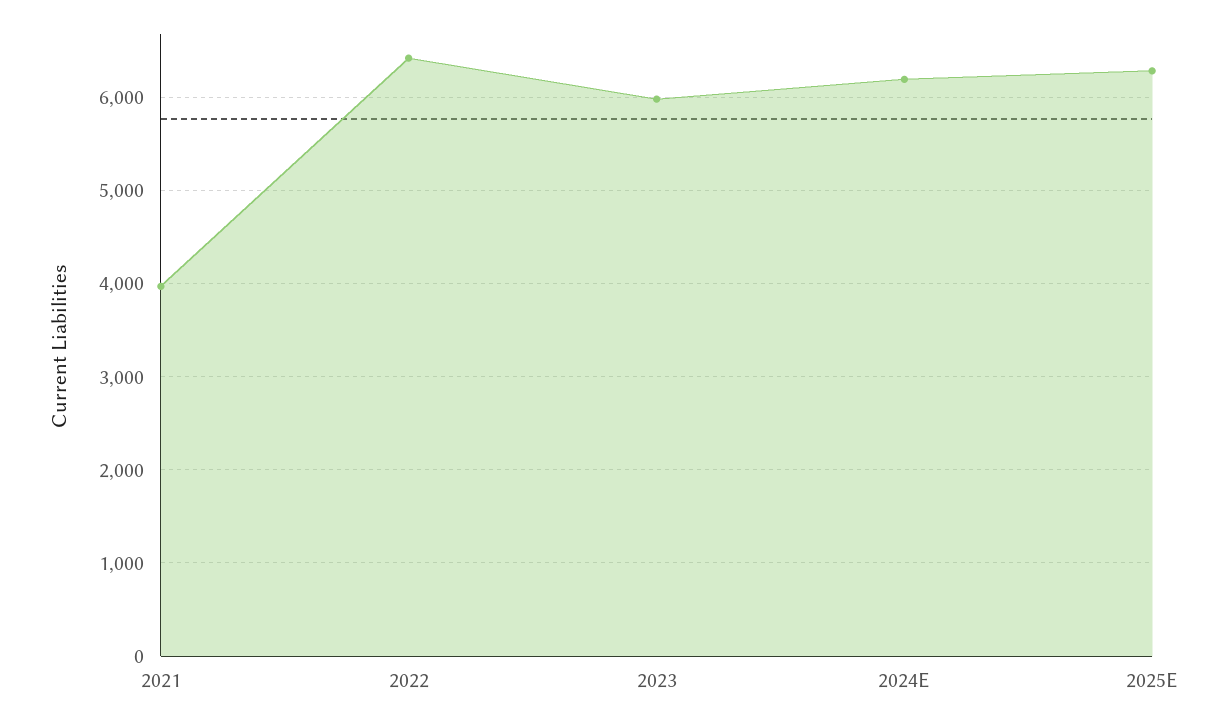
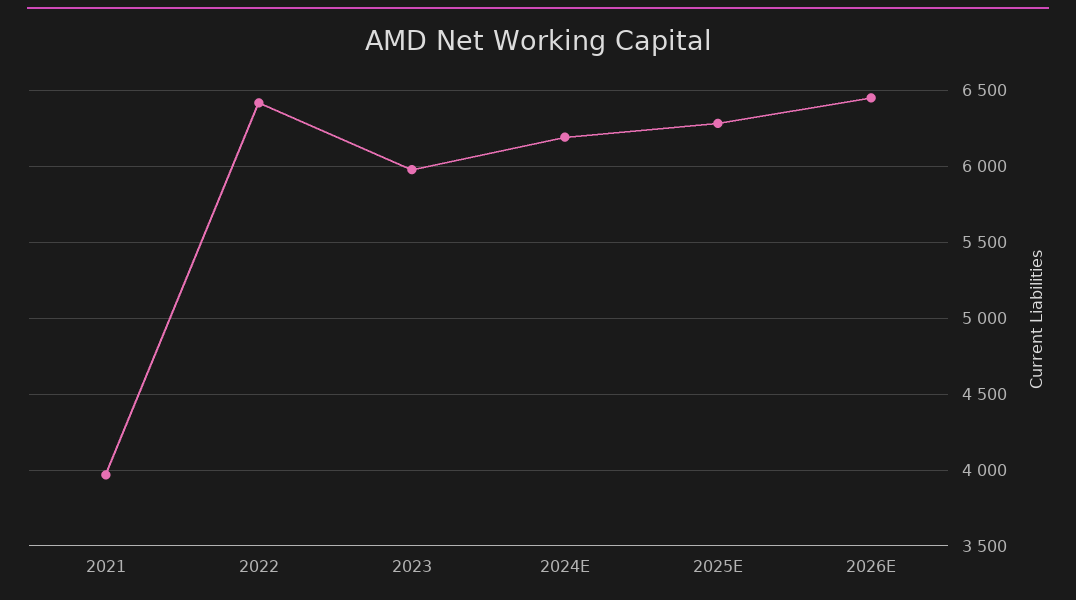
2026E: none -> 6450

